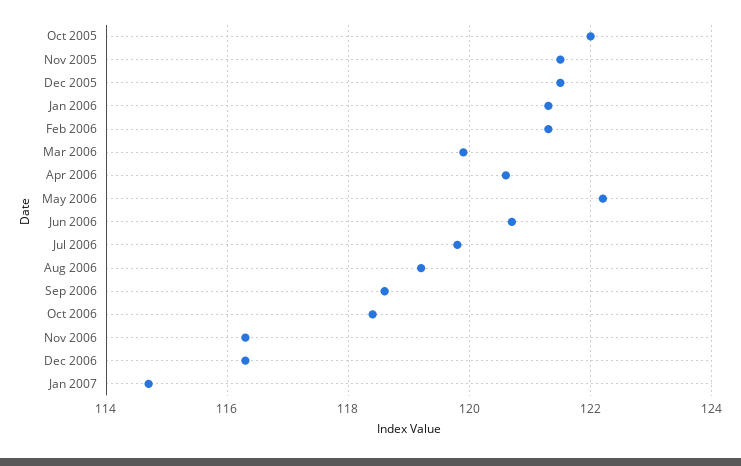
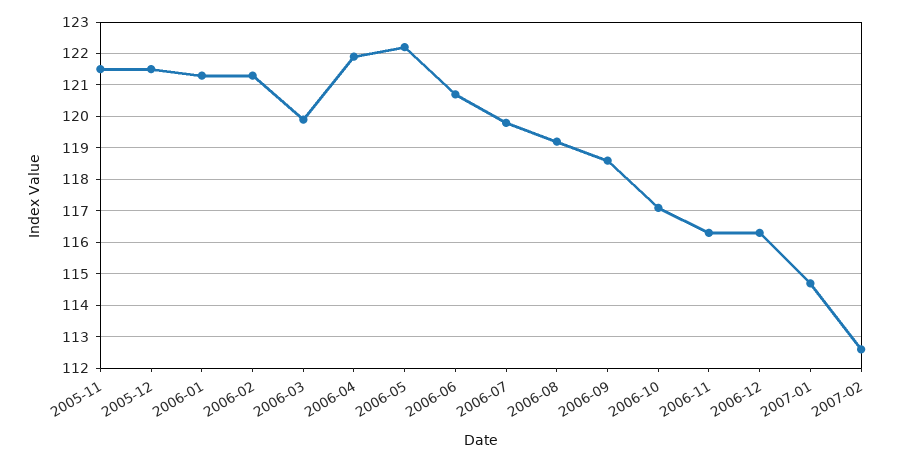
Oct 2005: 122 -> none
Apr 2006: 120.5 -> 122
Oct 2006: 118.5 -> 117
2007-02: none -> 112.5

